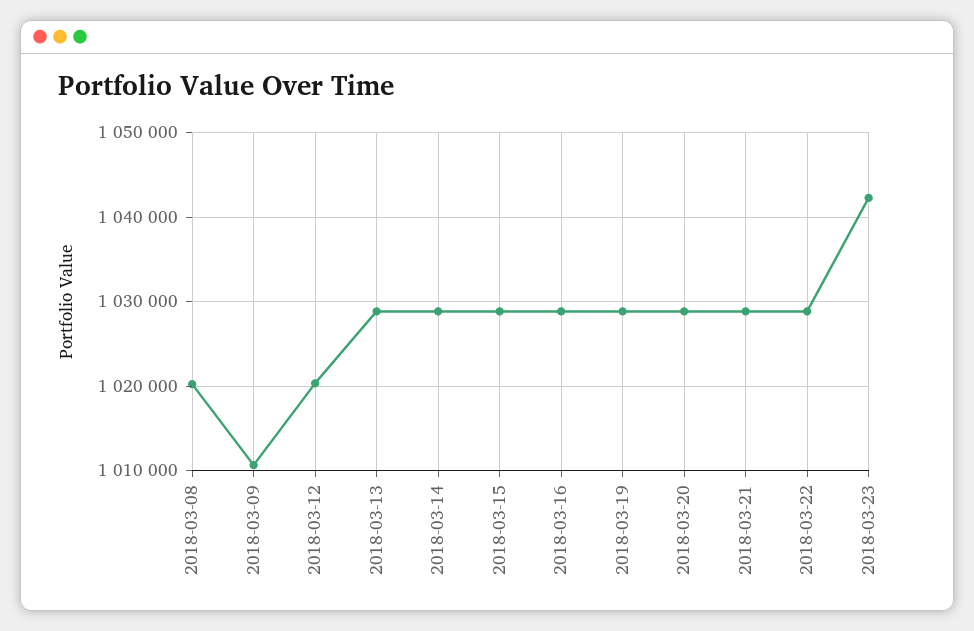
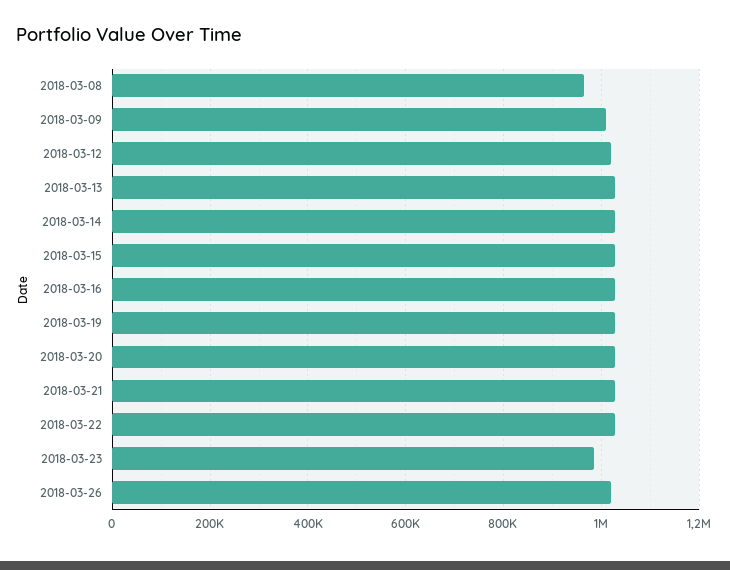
2018-03-08: 1020000 -> 960000
2018-03-23: 1042000 -> 980000
2018-03-26: none -> 1020000

